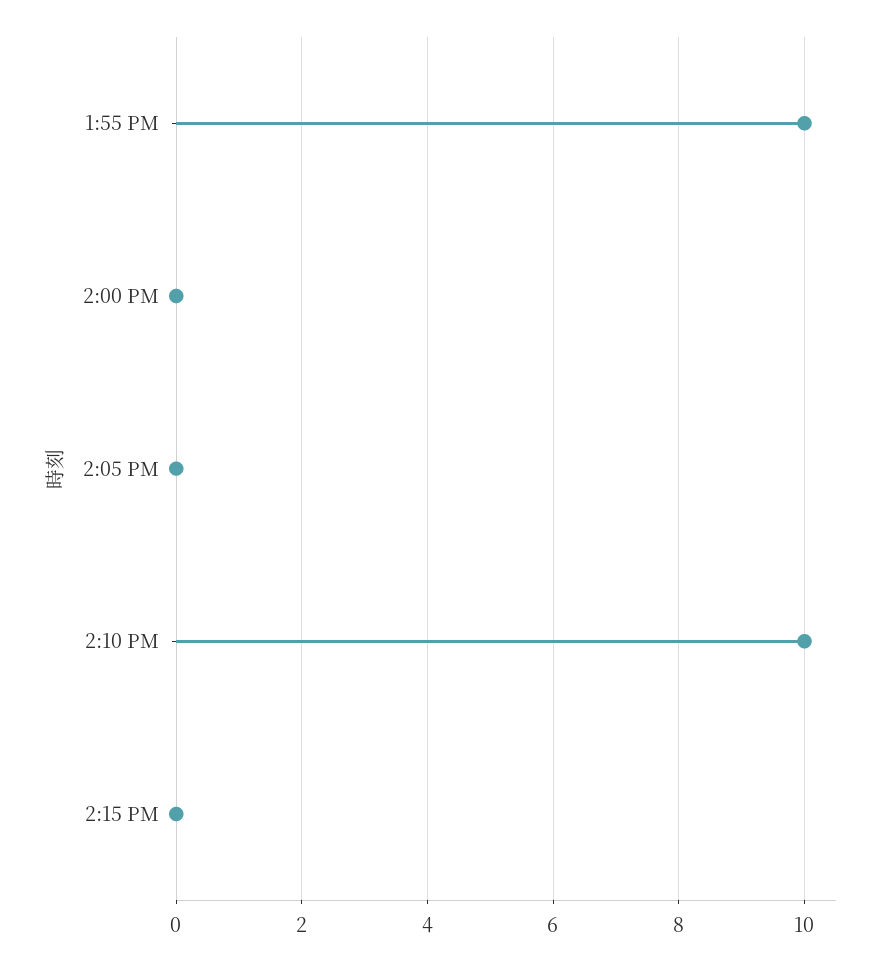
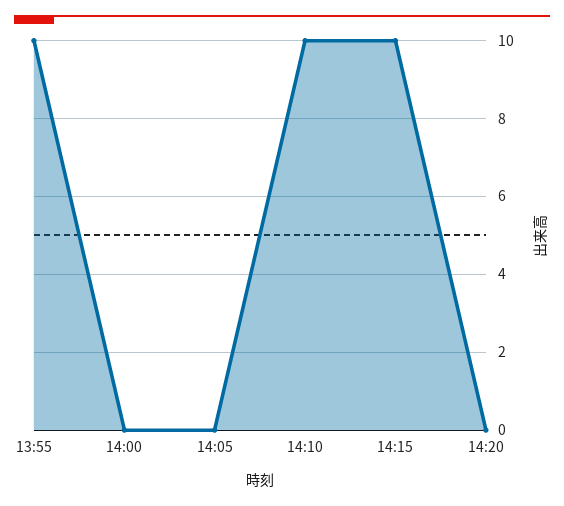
2:15 PM: 0 -> 10
14:20: none -> 0

